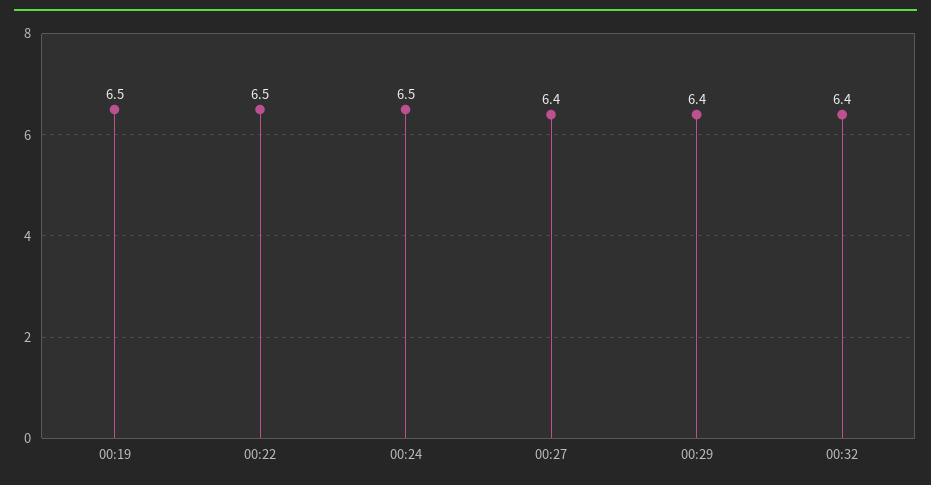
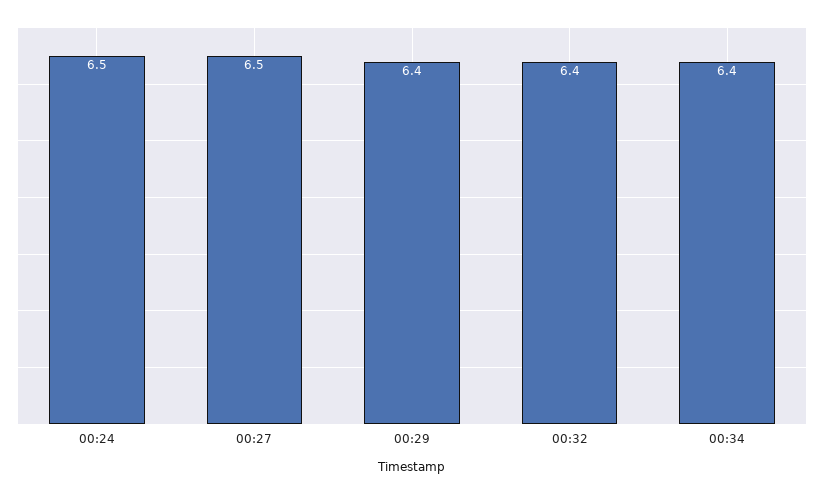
00:19: 6.5 -> none
00:22: 6.5 -> none
00:27: 6.4 -> 6.5
00:34: none -> 6.4

